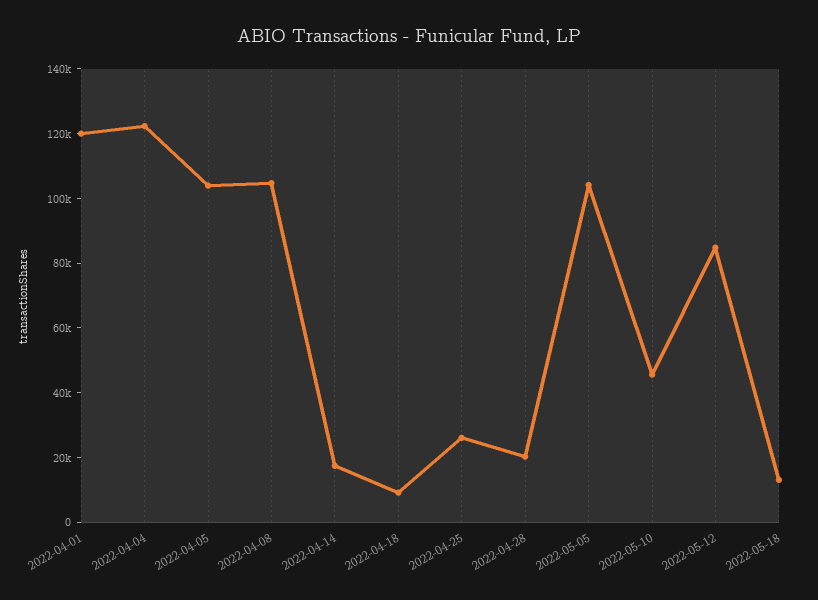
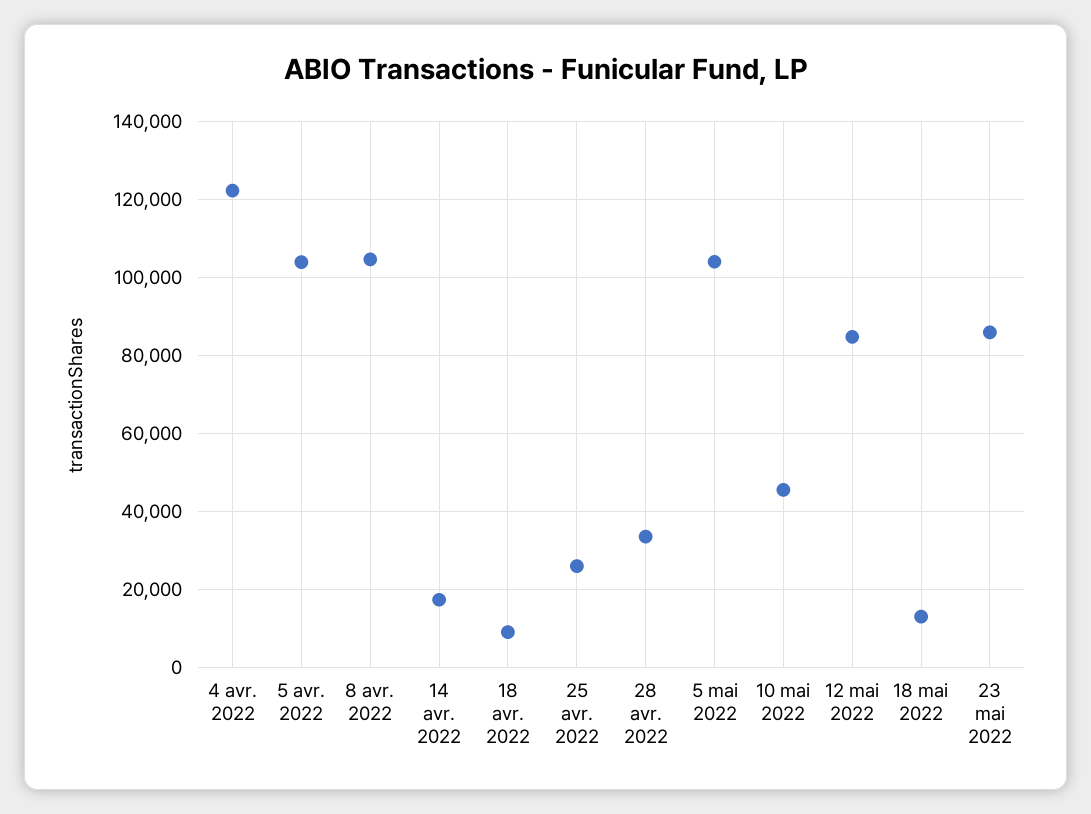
2022-04-01: 120000 -> none
2022-04-28: 20000 -> 34000
23 mai 2022: none -> 86000

